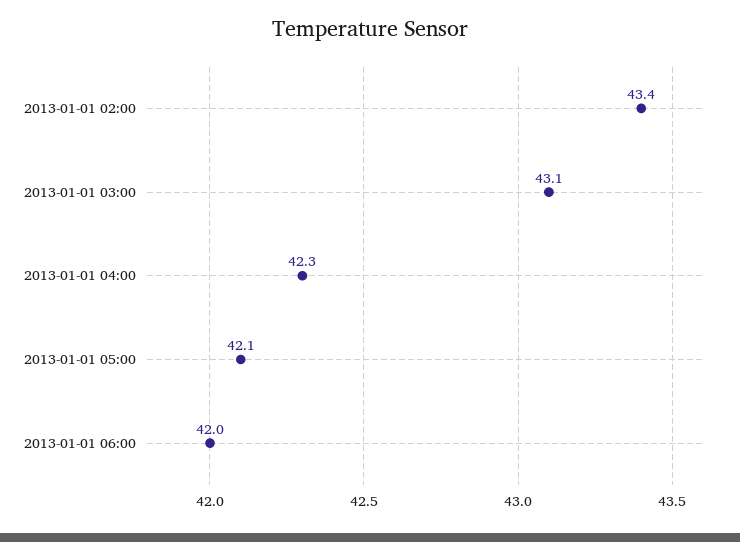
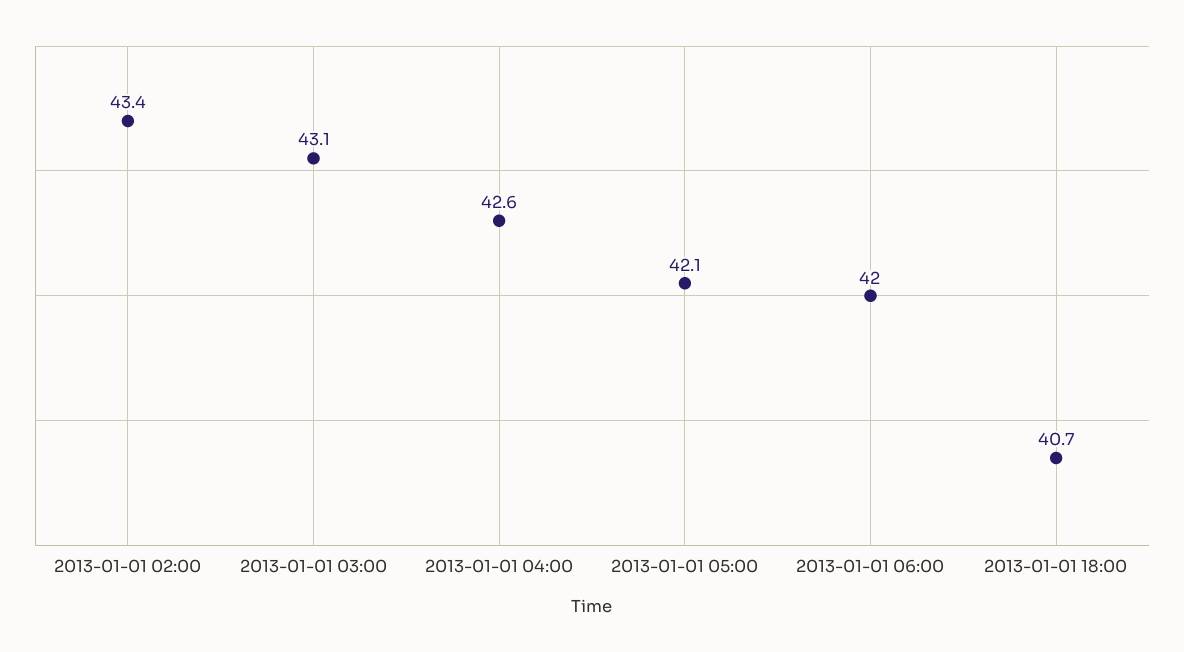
2013-01-01 04:00: 42.3 -> 42.6
2013-01-01 18:00: none -> 40.7

